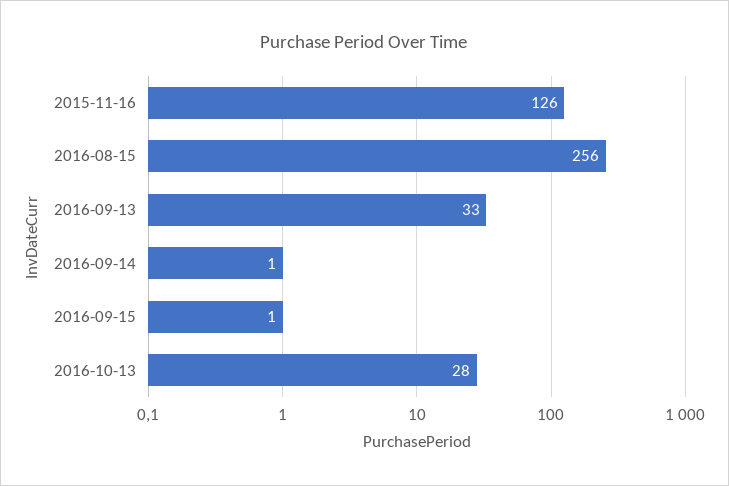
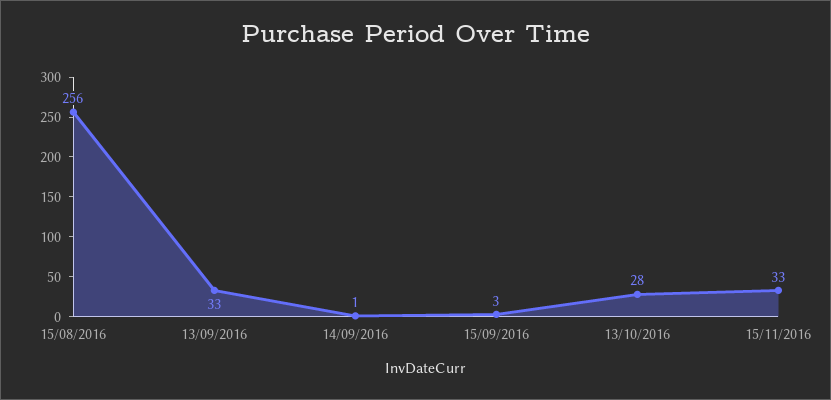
2015-11-16: 126 -> none
2016-09-15: 1 -> 3
15/11/2016: none -> 33

